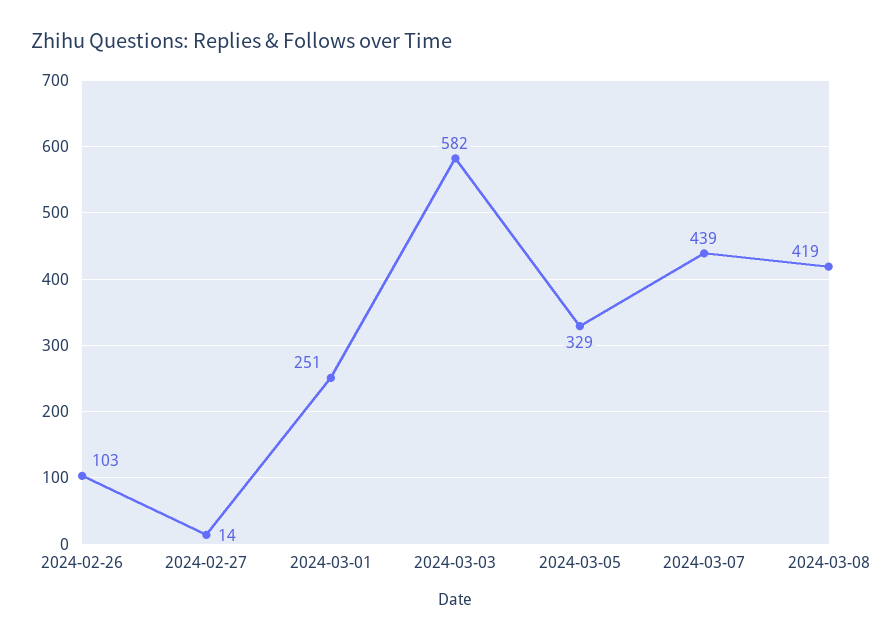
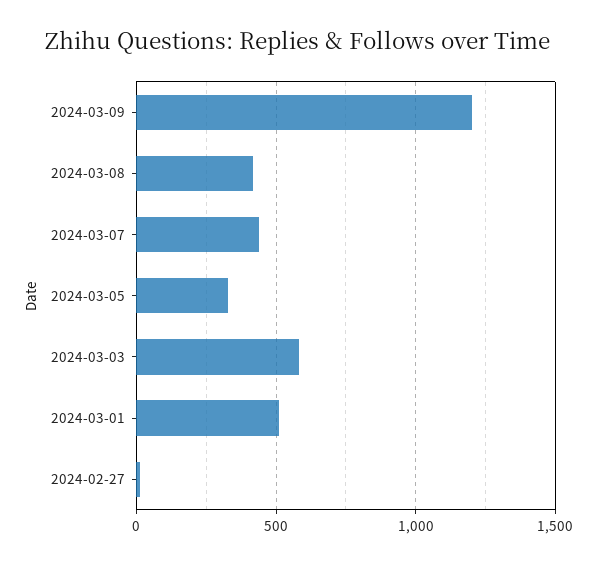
2024-02-26: 103 -> none
2024-03-01: 251 -> 500
2024-03-09: none -> 1200

